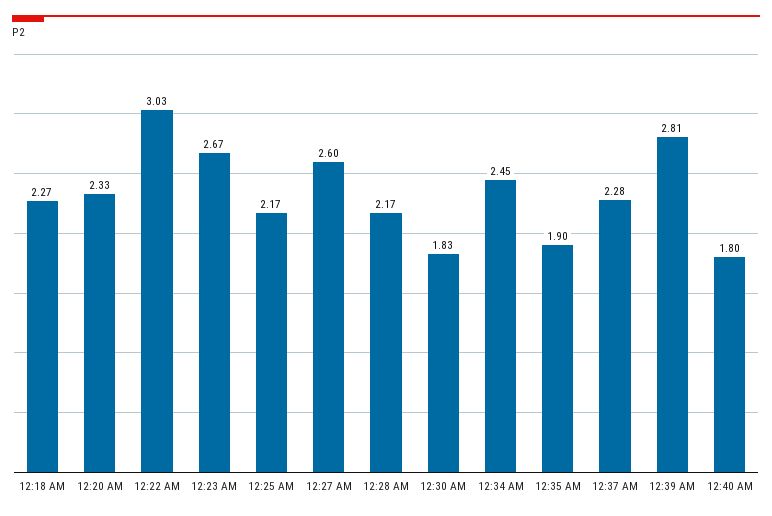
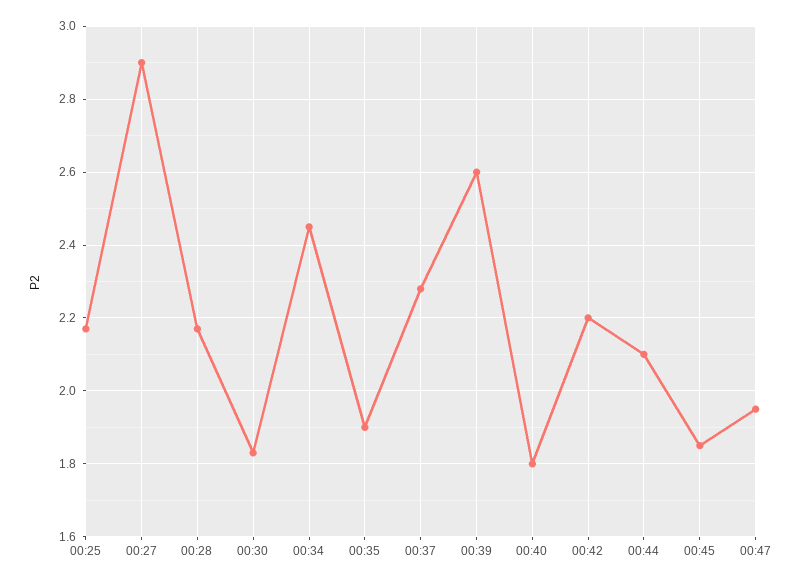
12:18 AM: 2.27 -> none
12:20 AM: 2.33 -> none
12:22 AM: 3.03 -> none
12:23 AM: 2.67 -> none
12:27 AM: 2.6 -> 2.9
12:39 AM: 2.81 -> 2.6
00:42: none -> 2.2
00:44: none -> 2.1
00:45: none -> 1.85
00:47: none -> 1.95

